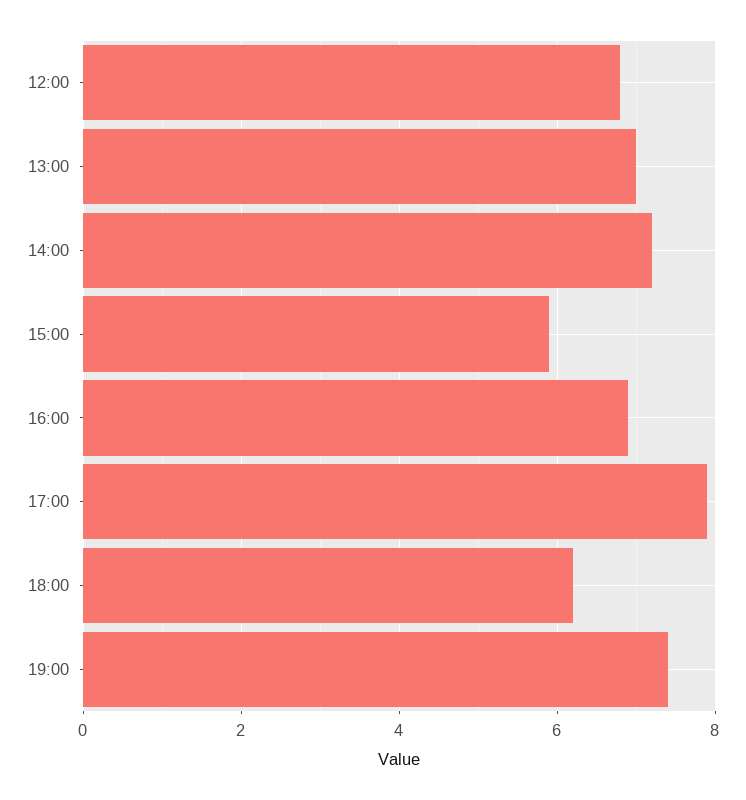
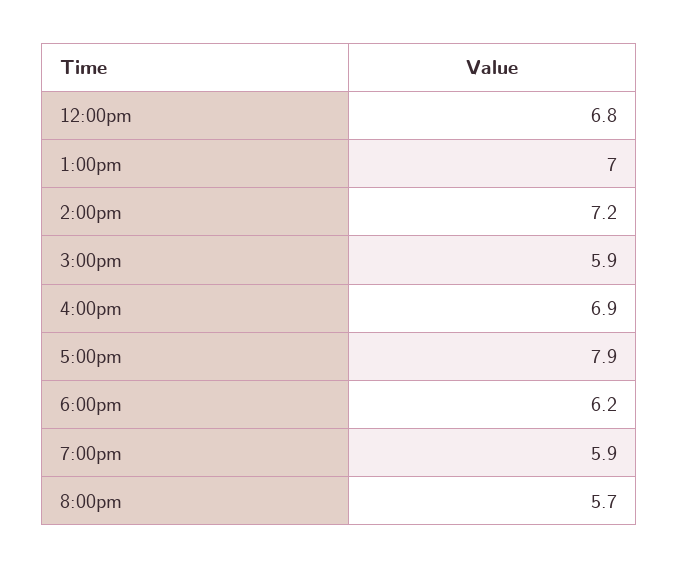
19:00: 7.5 -> 5.9
8:00pm: none -> 5.7

